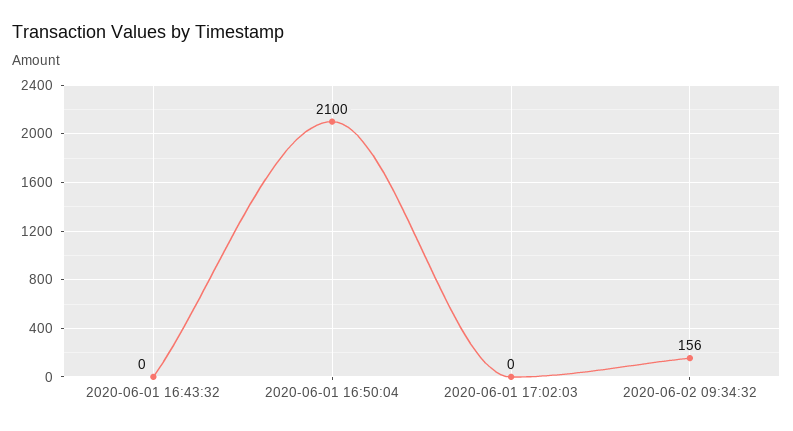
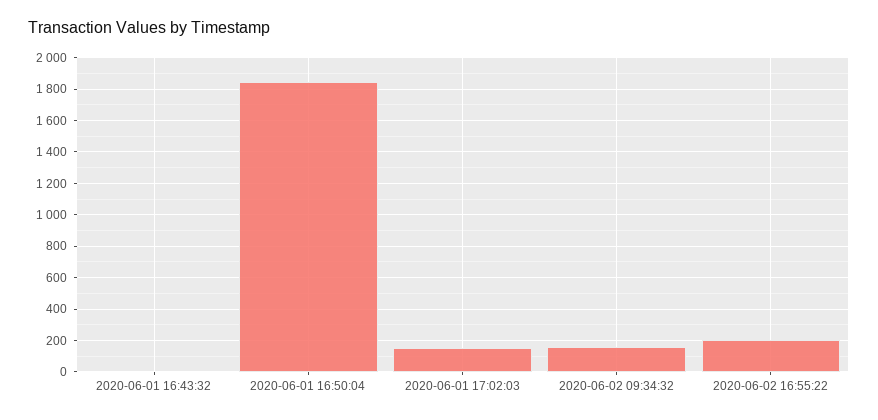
2020-06-01 16:50:04: 2100 -> 1850
2020-06-01 17:02:03: 0 -> 150
2020-06-02 16:55:22: none -> 200

